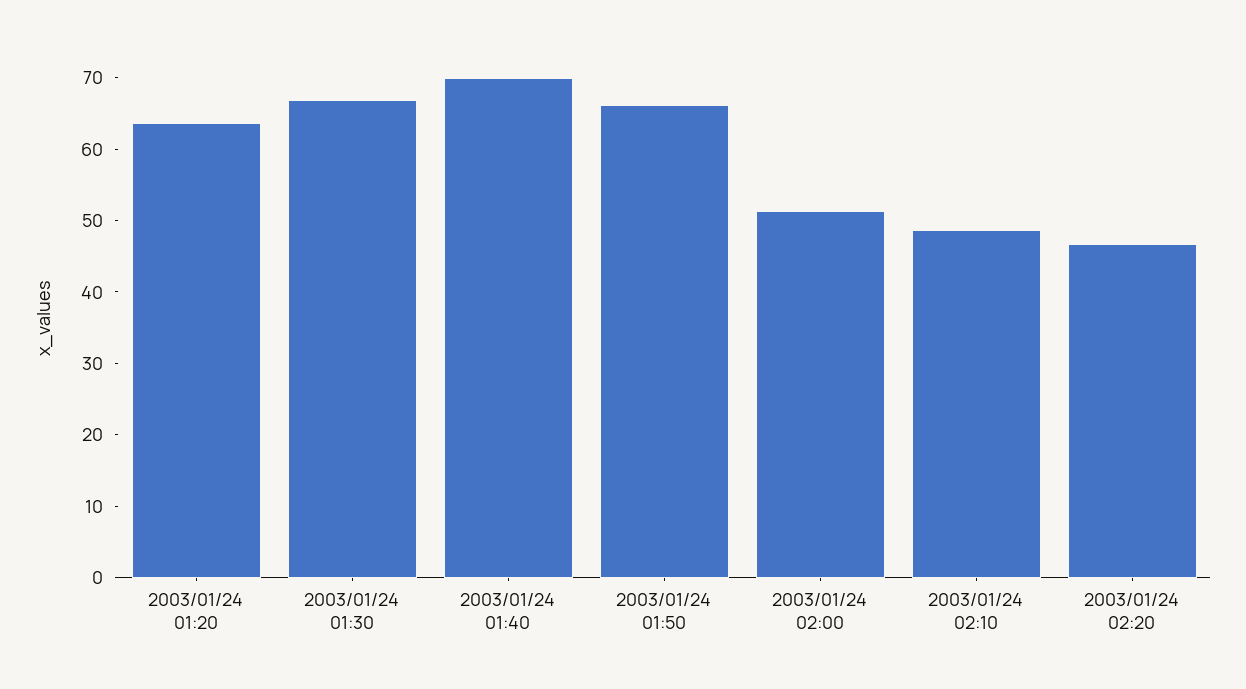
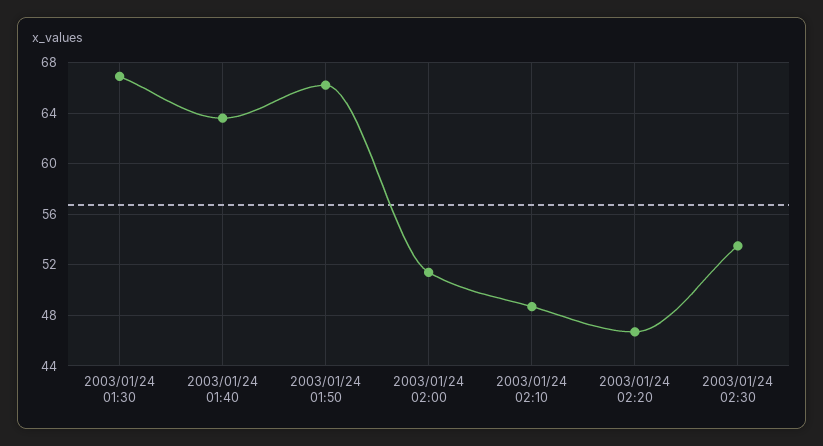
2003/01/24 01:20: 64 -> none
2003/01/24 01:40: 70 -> 63.5
2003/01/24 02:30: none -> 53.5

